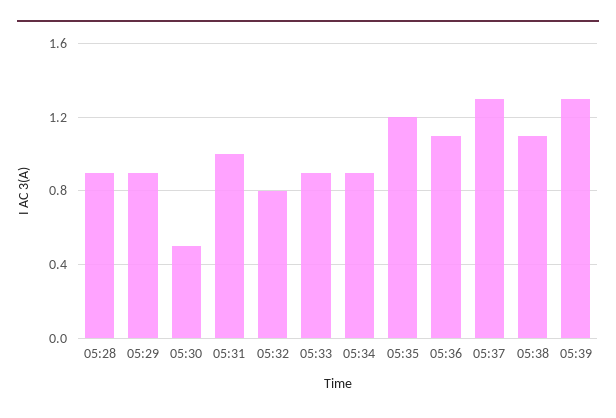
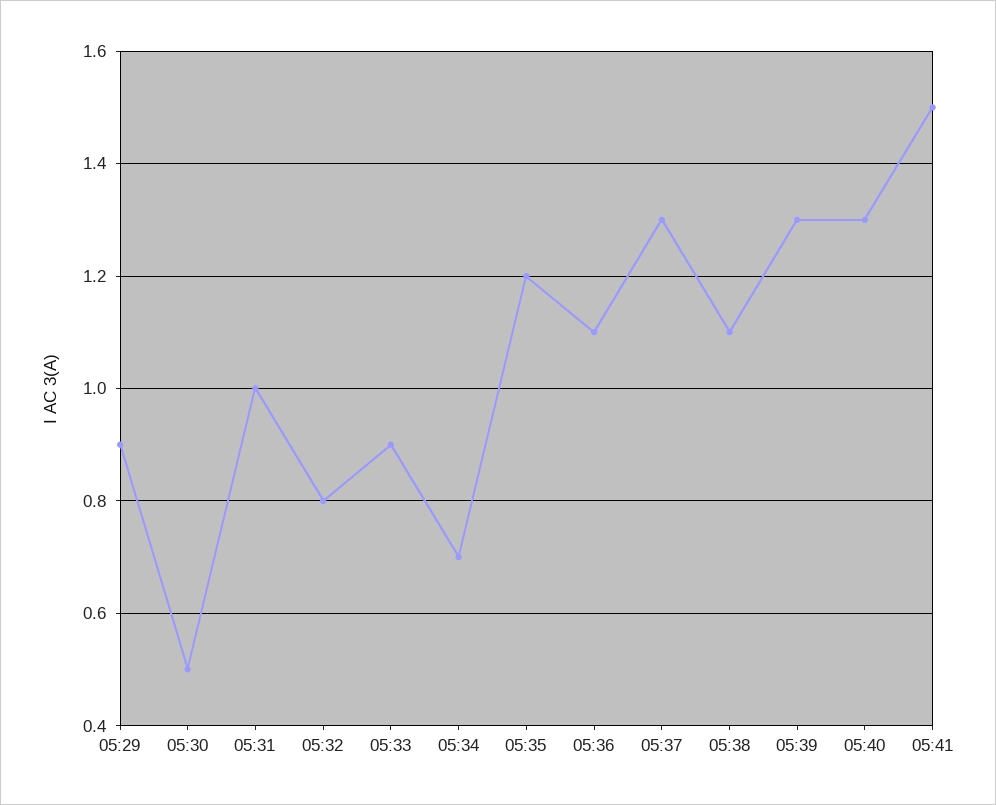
05:28: 0.9 -> none
05:34: 0.9 -> 0.7
05:40: none -> 1.3
05:41: none -> 1.5

